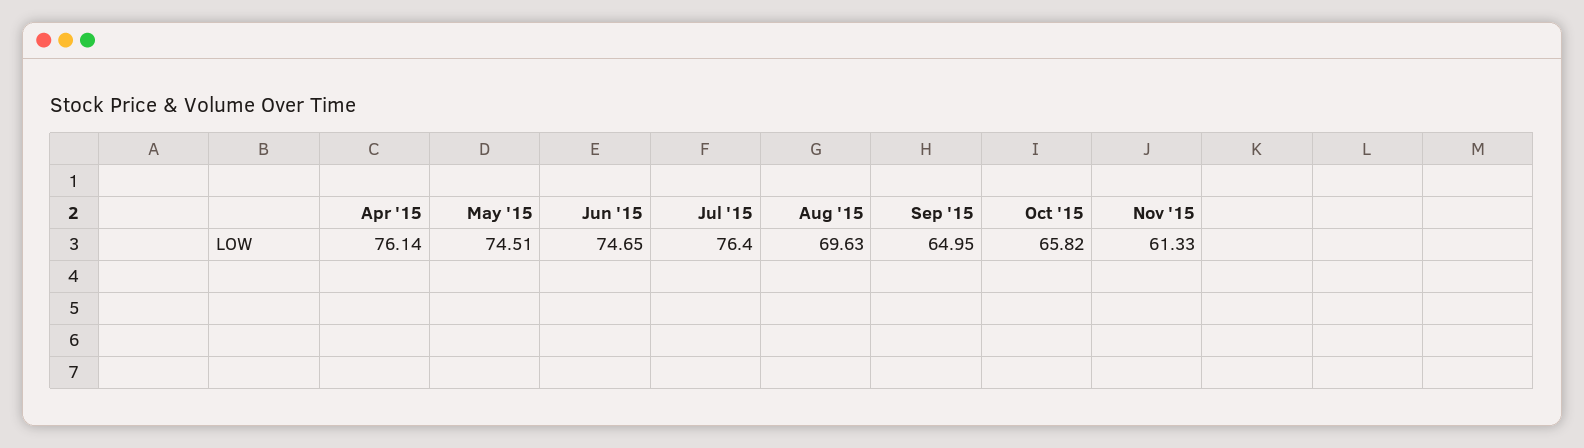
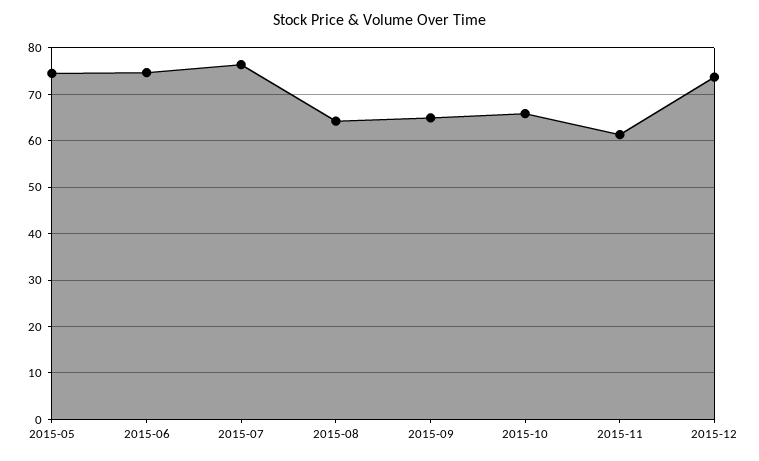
Apr '15: 76.14 -> none
Aug '15: 69.63 -> 64
2015-12: none -> 74

